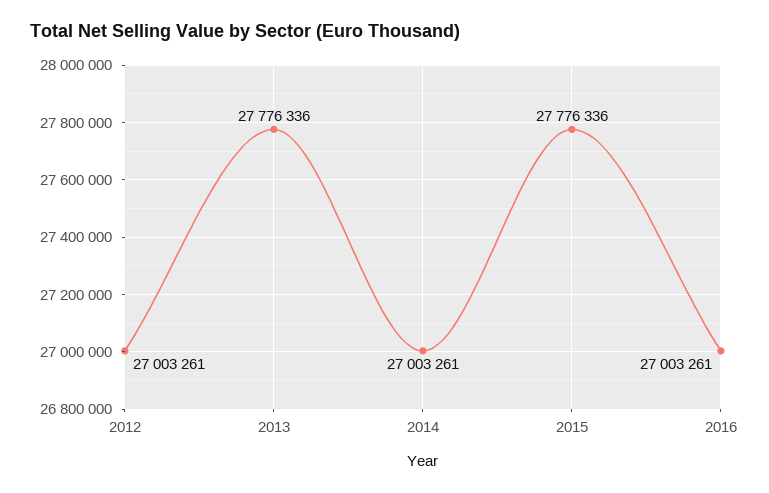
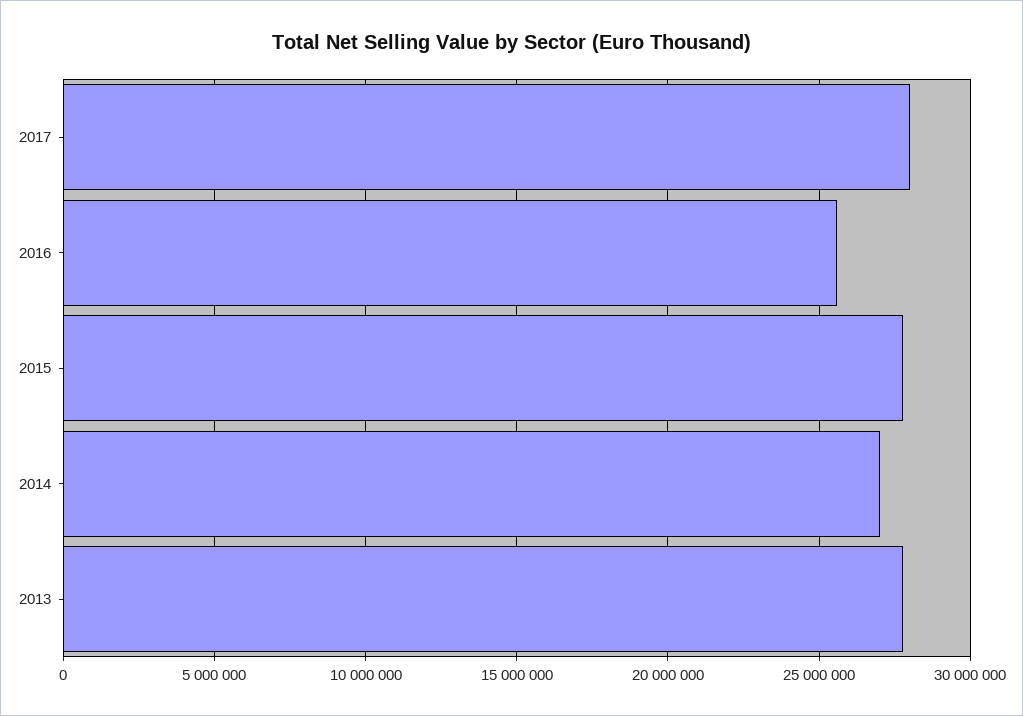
2012: 27003261 -> none
2016: 27003261 -> 25500000
2017: none -> 28000000

